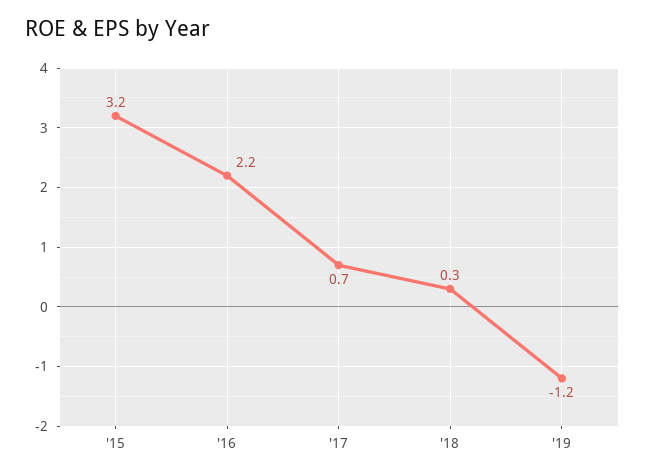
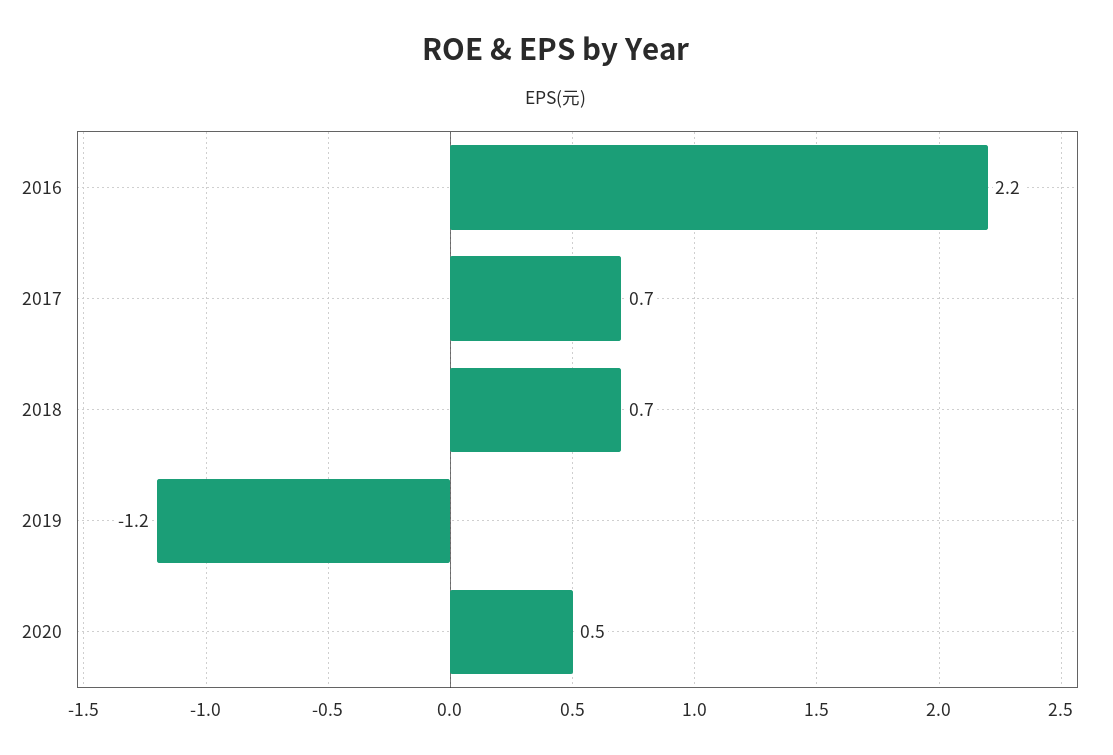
'15: 3.2 -> none
'18: 0.3 -> 0.7
2020: none -> 0.5

